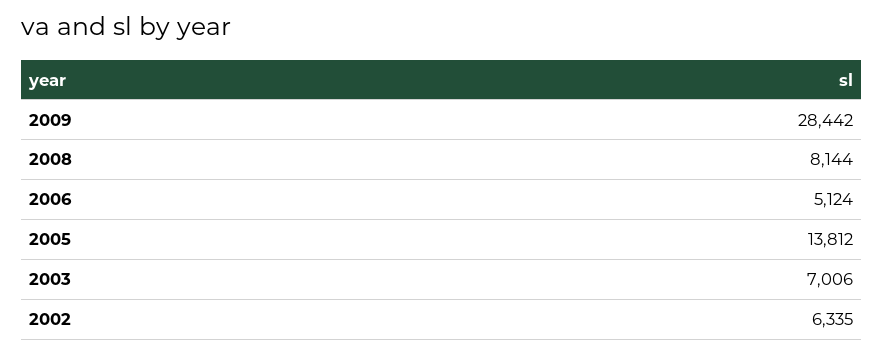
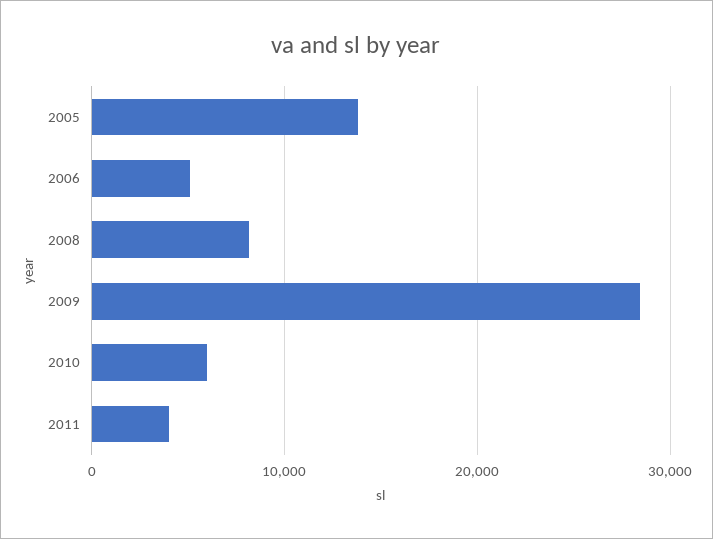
2003: 7006 -> none
2002: 6335 -> none
2010: none -> 6000
2011: none -> 4000

